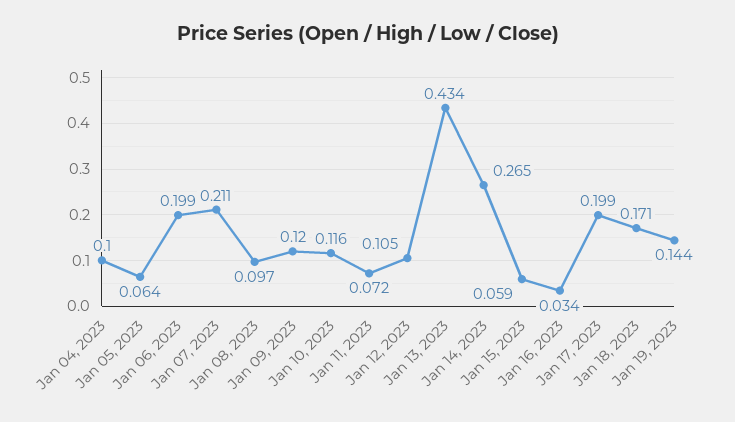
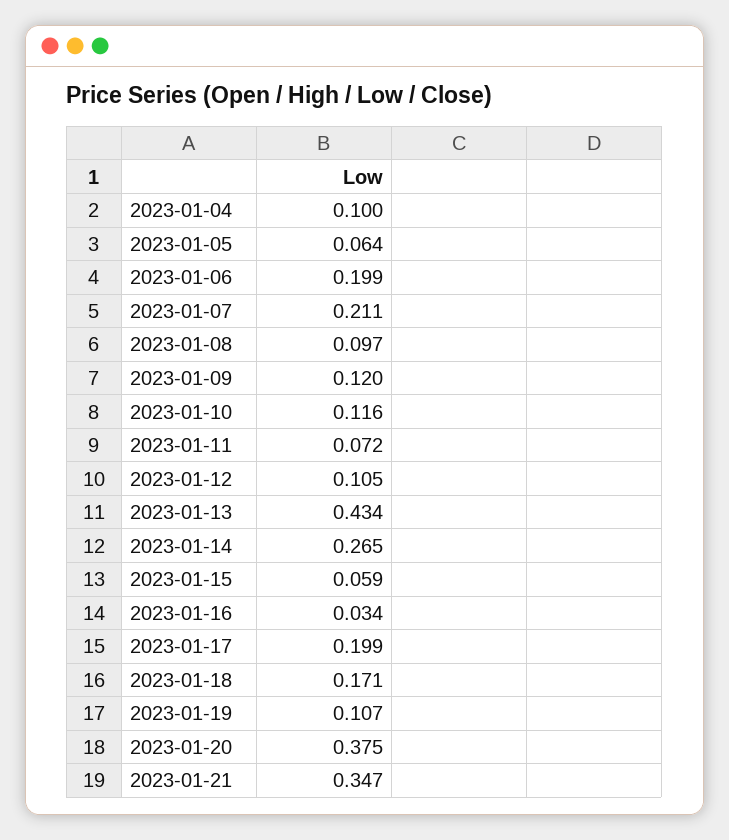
Jan 19, 2023: 0.144 -> 0.107
2023-01-20: none -> 0.375
2023-01-21: none -> 0.347

